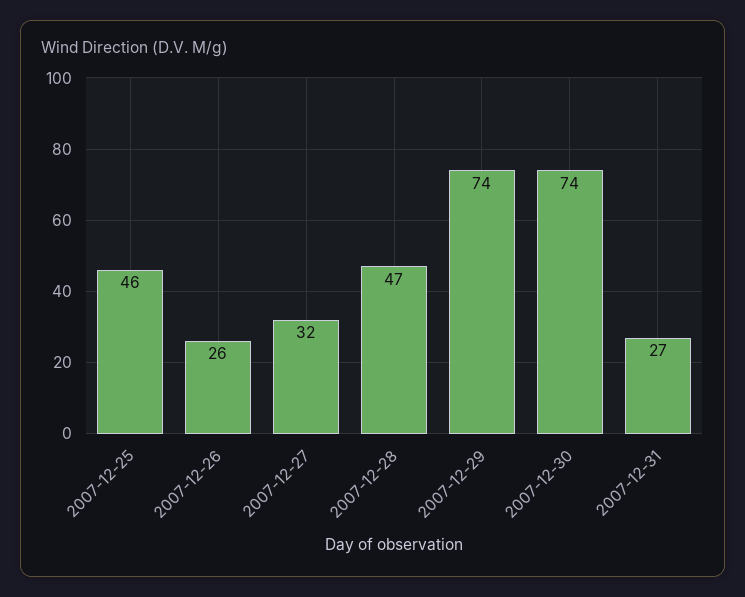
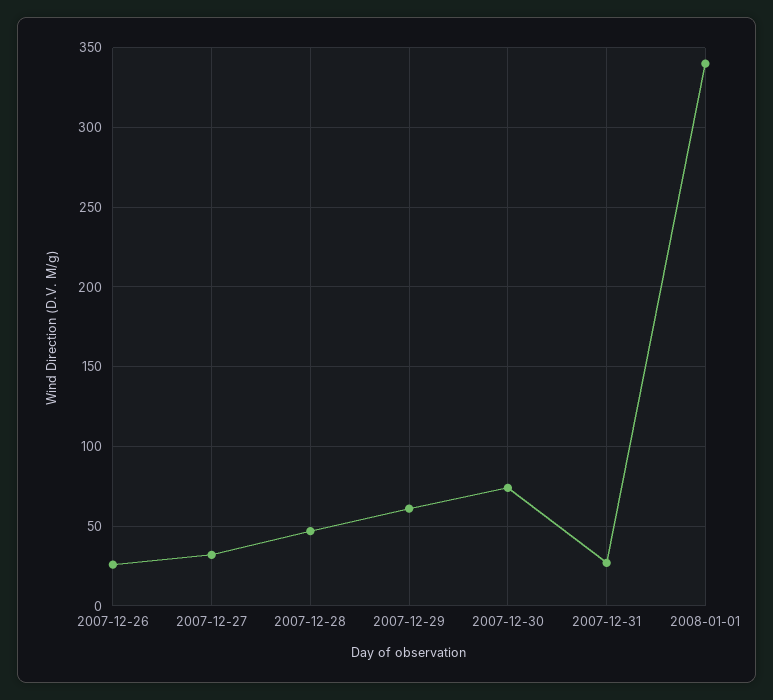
2007-12-25: 46 -> none
2007-12-29: 74 -> 60
2008-01-01: none -> 340

